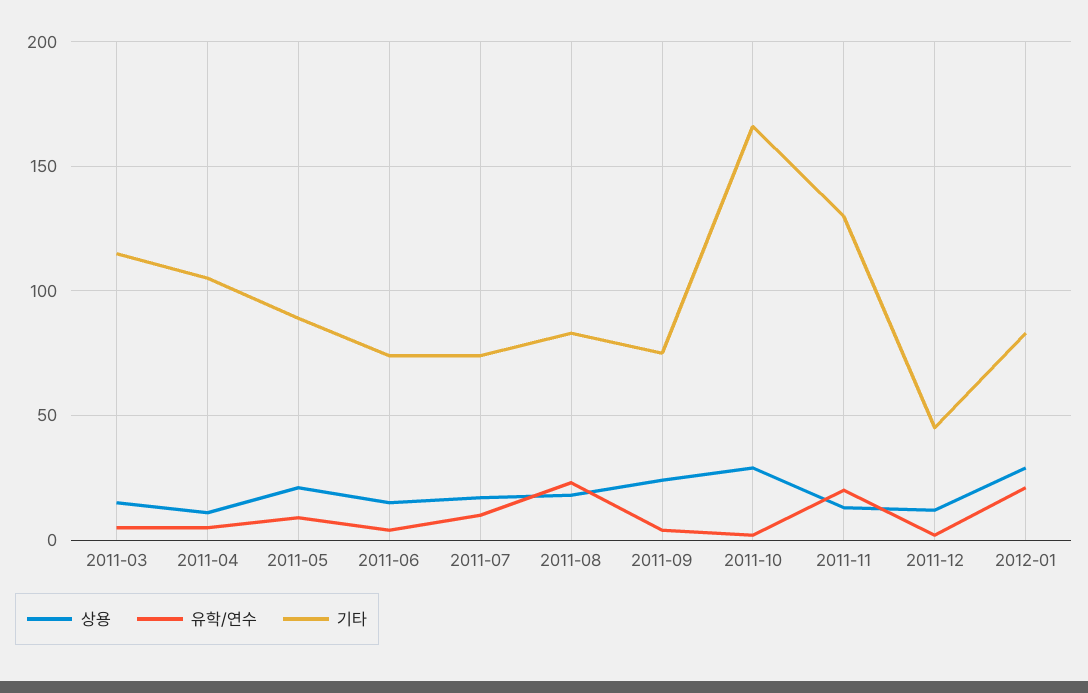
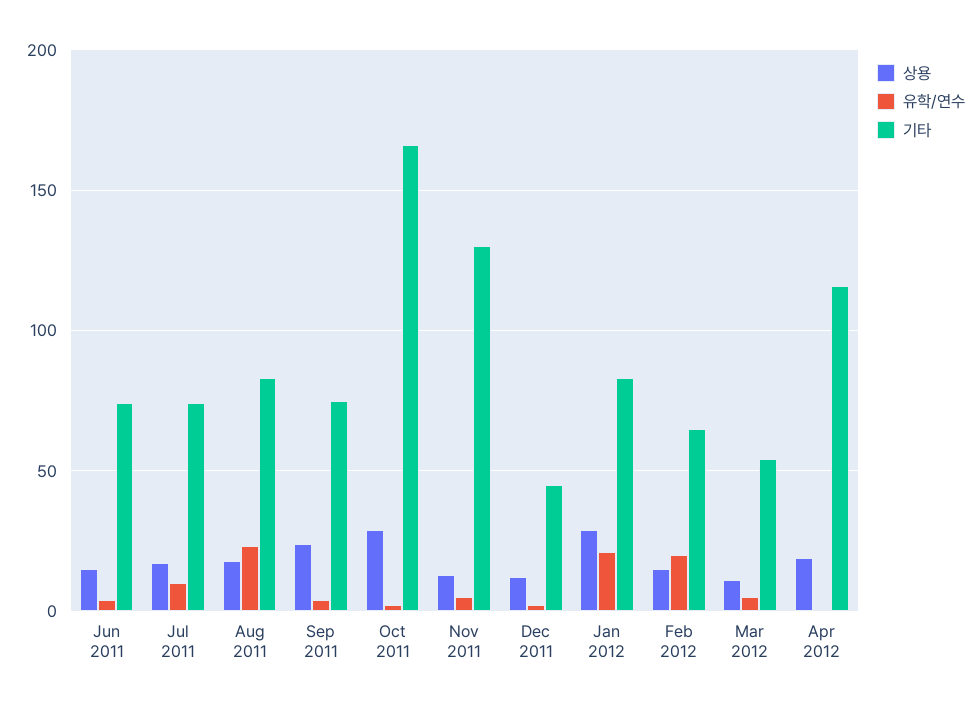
상용, 2011-03: 15 -> none
유학/연수, 2011-03: 5 -> none
기타, 2011-03: 115 -> none
상용, 2011-04: 10 -> none
유학/연수, 2011-04: 5 -> none
기타, 2011-04: 105 -> none
상용, 2011-05: 20 -> none
유학/연수, 2011-05: 10 -> none
기타, 2011-05: 90 -> none
유학/연수, 2011-11: 20 -> 5
상용, Feb 2012: none -> 15
유학/연수, Feb 2012: none -> 20
기타, Feb 2012: none -> 65
상용, Mar 2012: none -> 10
유학/연수, Mar 2012: none -> 5
기타, Mar 2012: none -> 55
상용, Apr 2012: none -> 20
유학/연수, Apr 2012: none -> 0
기타, Apr 2012: none -> 115

